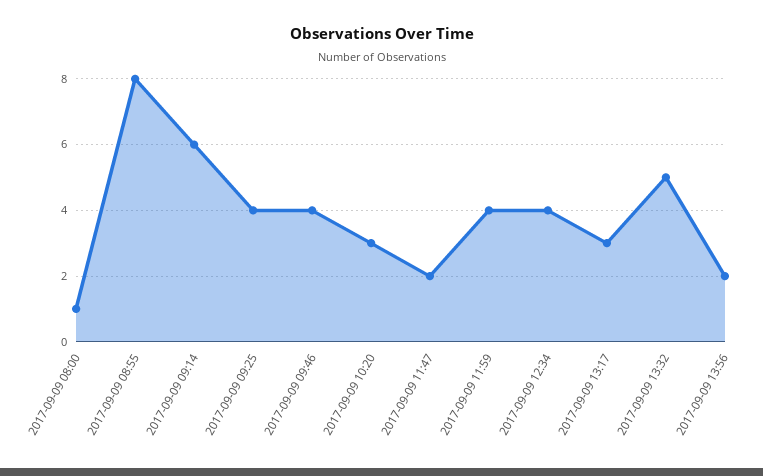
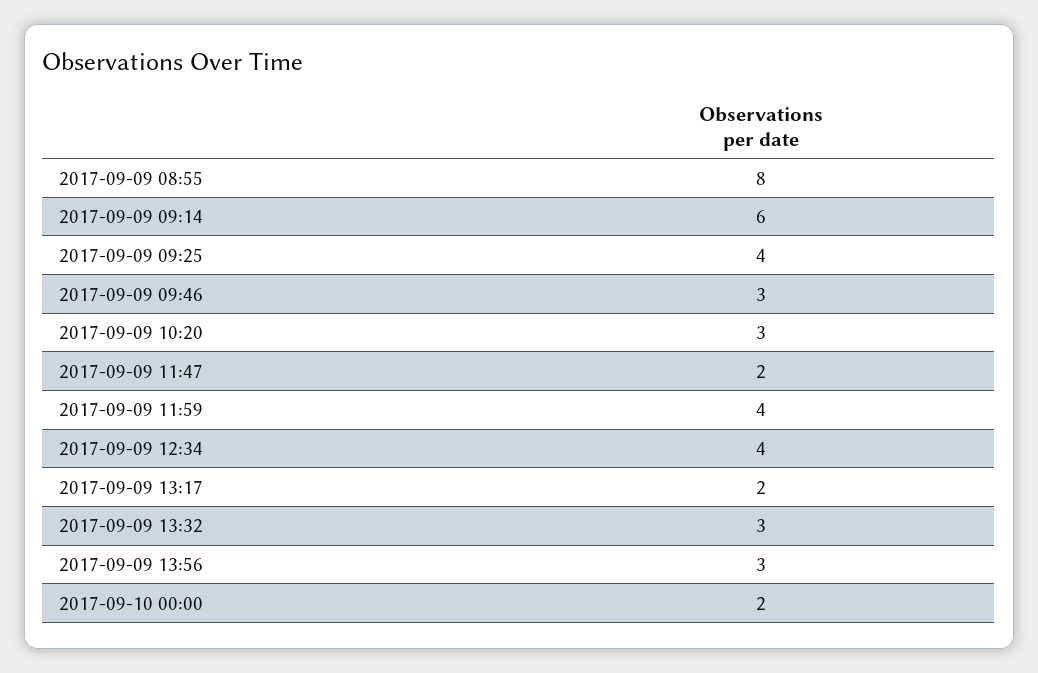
2017-09-09 08:00: 1 -> none
2017-09-09 09:46: 4 -> 3
2017-09-09 13:17: 3 -> 2
2017-09-09 13:32: 5 -> 3
2017-09-09 13:56: 2 -> 3
2017-09-10 00:00: none -> 2

